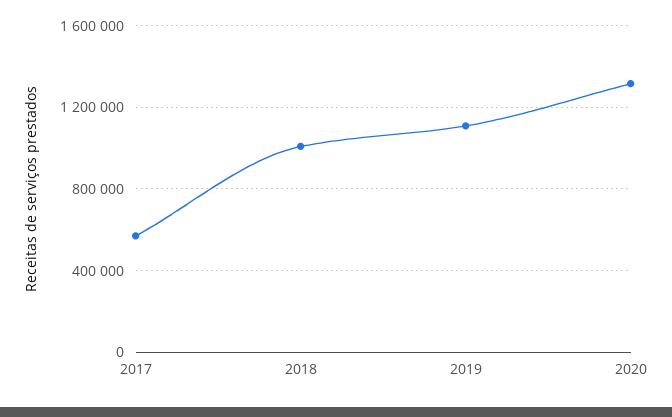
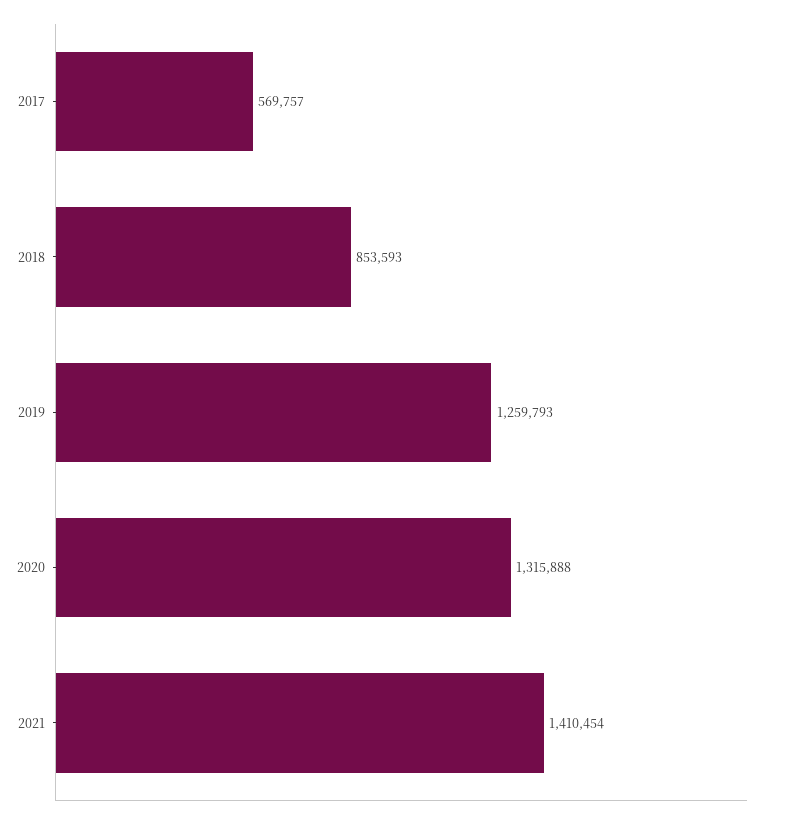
2018: 1000000 -> 853593
2019: 1100000 -> 1259793
2021: none -> 1410454

